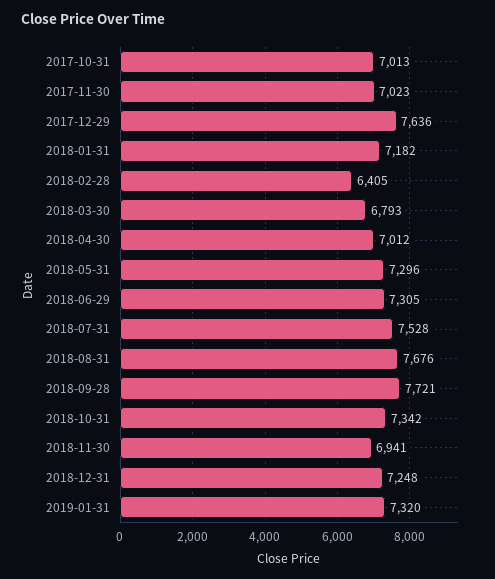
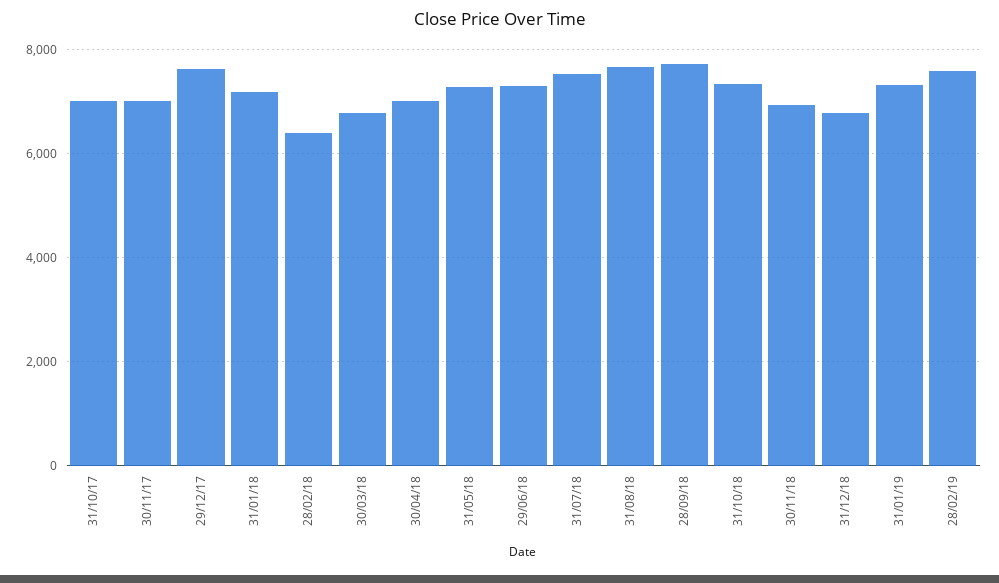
2018-12-31: 7248 -> 6800
28/02/19: none -> 7600

